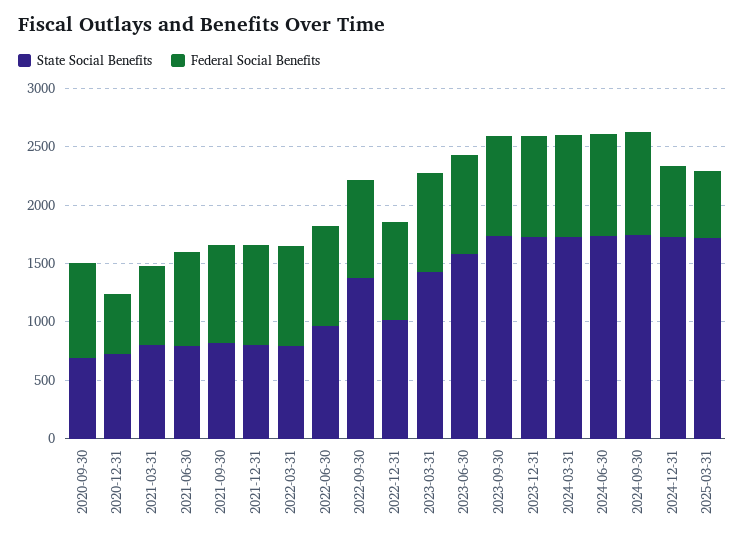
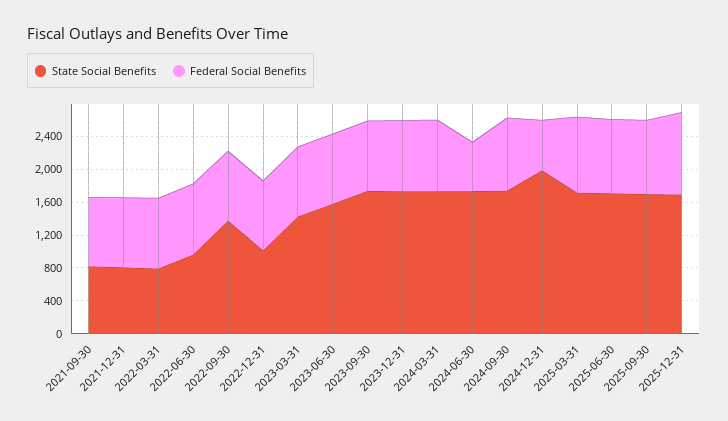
State Social Benefits, 2020-09-30: 700 -> none
Federal Social Benefits, 2020-09-30: 800 -> none
State Social Benefits, 2020-12-31: 700 -> none
Federal Social Benefits, 2020-12-31: 500 -> none
State Social Benefits, 2021-03-31: 800 -> none
Federal Social Benefits, 2021-03-31: 700 -> none
State Social Benefits, 2021-06-30: 800 -> none
Federal Social Benefits, 2021-06-30: 800 -> none
Federal Social Benefits, 2024-06-30: 900 -> 600
State Social Benefits, 2024-12-31: 1700 -> 2000
Federal Social Benefits, 2025-03-31: 600 -> 900
State Social Benefits, 2025-06-30: none -> 1700
Federal Social Benefits, 2025-06-30: none -> 900
State Social Benefits, 2025-09-30: none -> 1700
Federal Social Benefits, 2025-09-30: none -> 900
State Social Benefits, 2025-12-31: none -> 1700
Federal Social Benefits, 2025-12-31: none -> 1000

